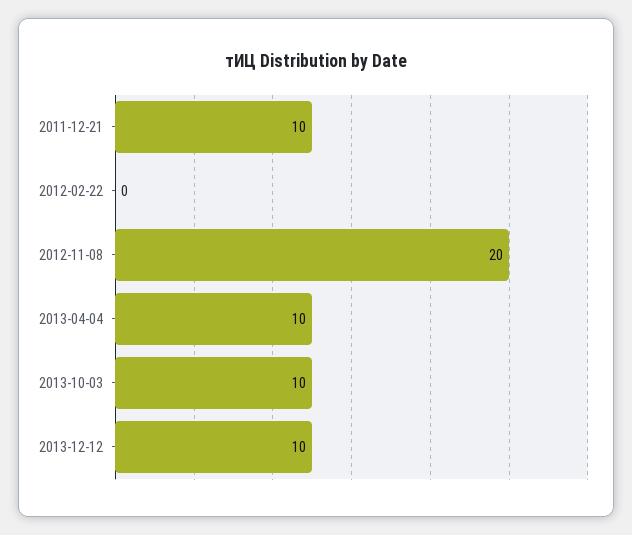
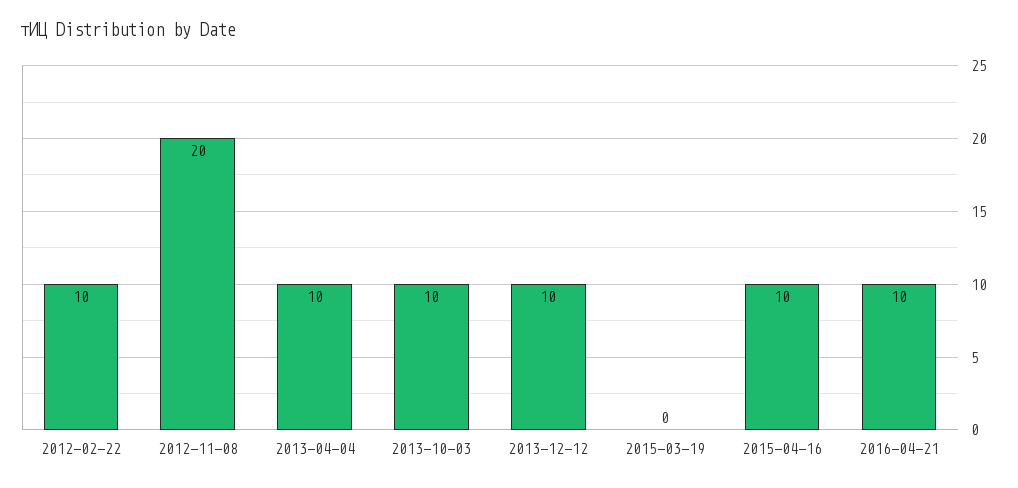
2011-12-21: 10 -> none
2012-02-22: 0 -> 10
2015-03-19: none -> 0
2015-04-16: none -> 10
2016-04-21: none -> 10

